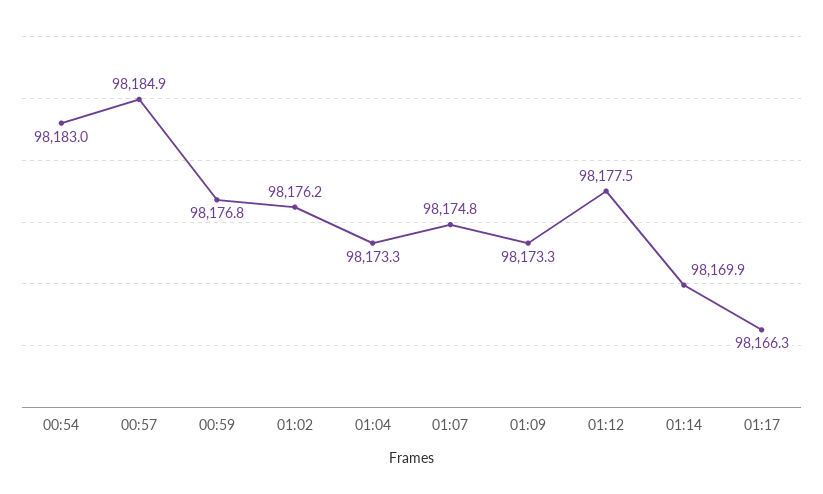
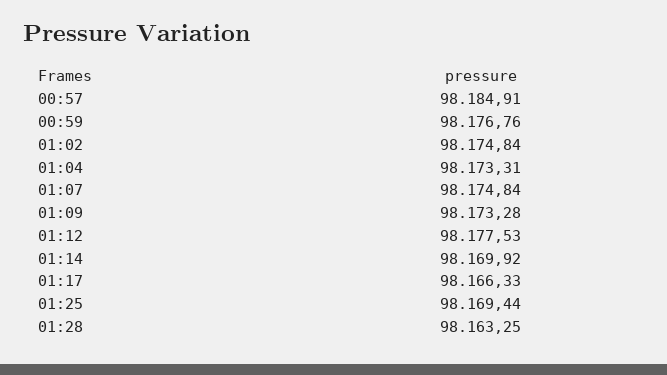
00:54: 98183 -> none
01:02: 98176.2 -> 98174.84
01:25: none -> 98169.44
01:28: none -> 98163.25

